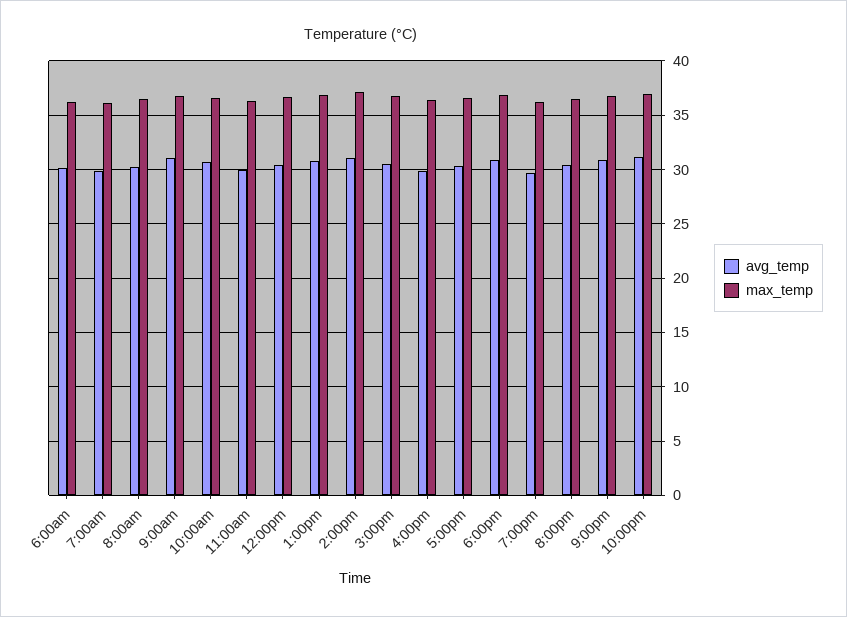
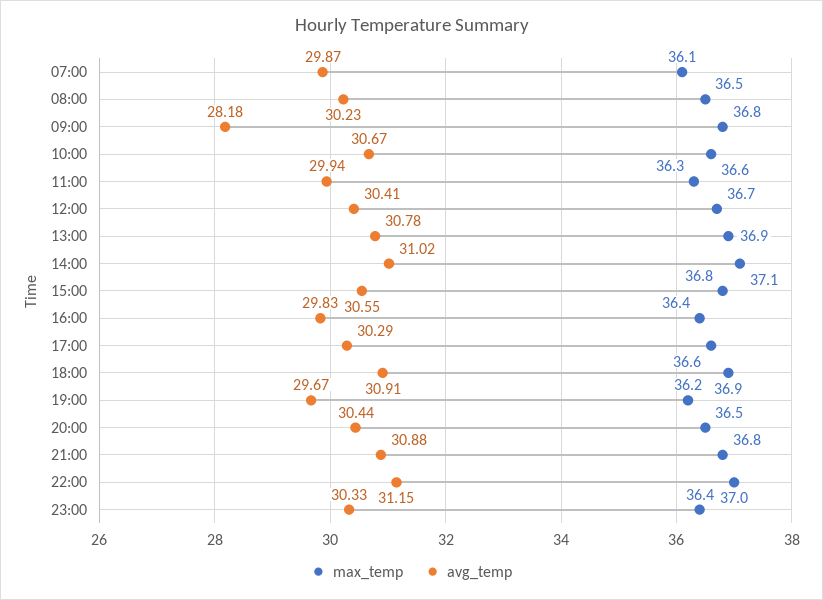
avg_temp, 6:00am: 30 -> none
max_temp, 6:00am: 36 -> none
avg_temp, 9:00am: 31 -> 28.18
max_temp, 23:00: none -> 36.4
avg_temp, 23:00: none -> 30.33

